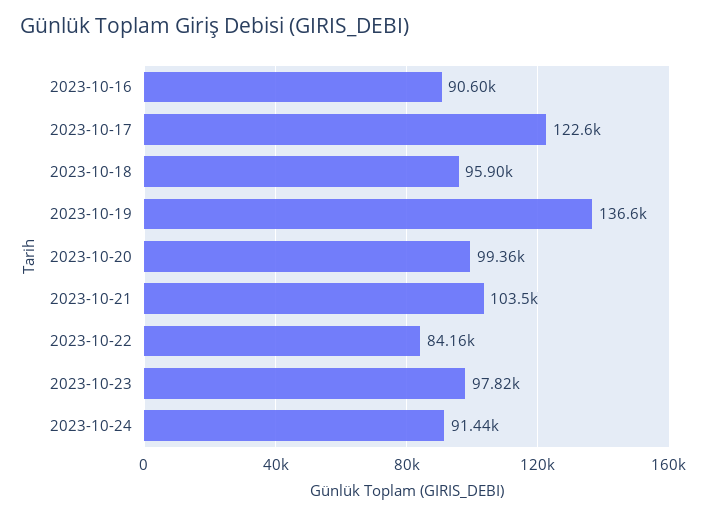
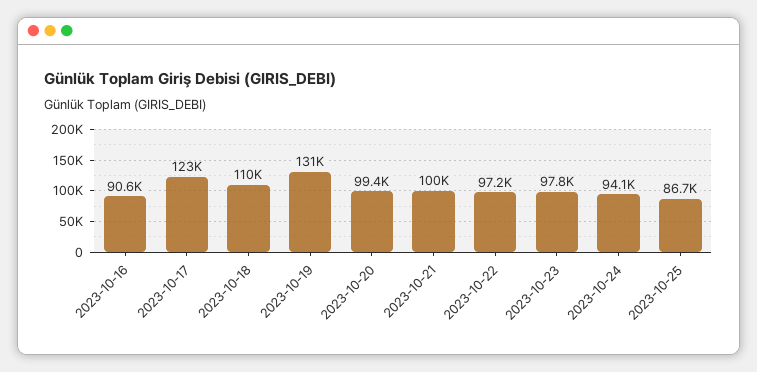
2023-10-18: 95900 -> 110000
2023-10-19: 136600 -> 131000
2023-10-21: 103500 -> 100000
2023-10-22: 84160 -> 97200
2023-10-24: 91440 -> 94100
2023-10-25: none -> 86700

